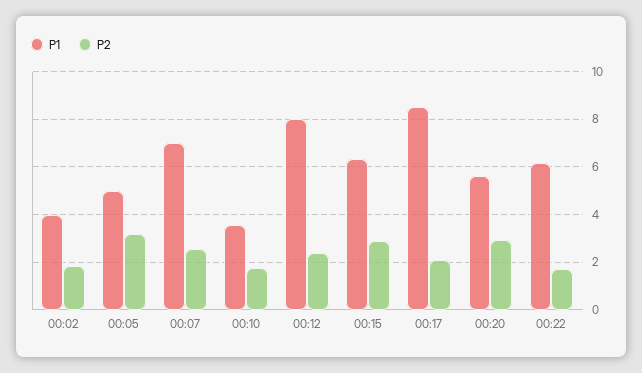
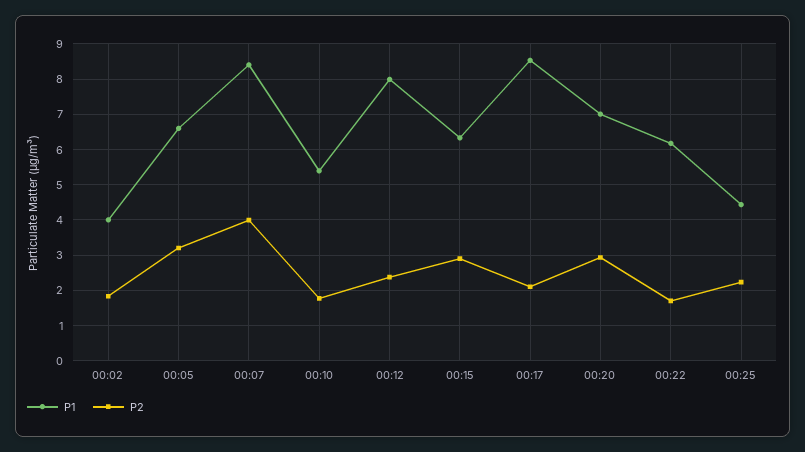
P1, 00:05: 5 -> 6.6
P1, 00:07: 7 -> 8.4
P2, 00:07: 2.5 -> 4
P1, 00:10: 3.5 -> 5.4
P1, 00:20: 5.5 -> 7
P1, 00:25: none -> 4.4
P2, 00:25: none -> 2.2

